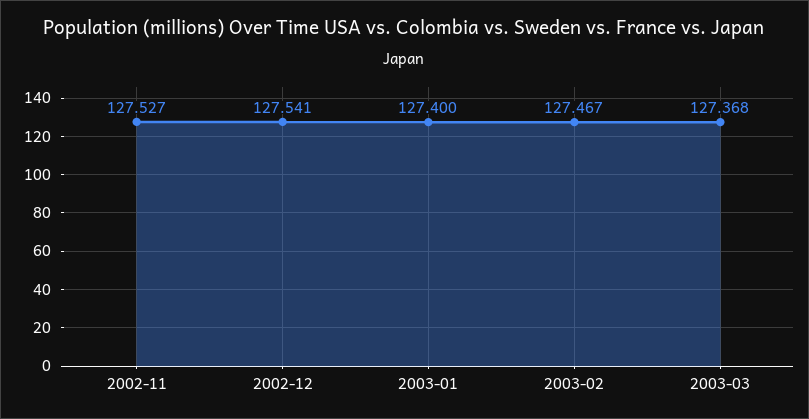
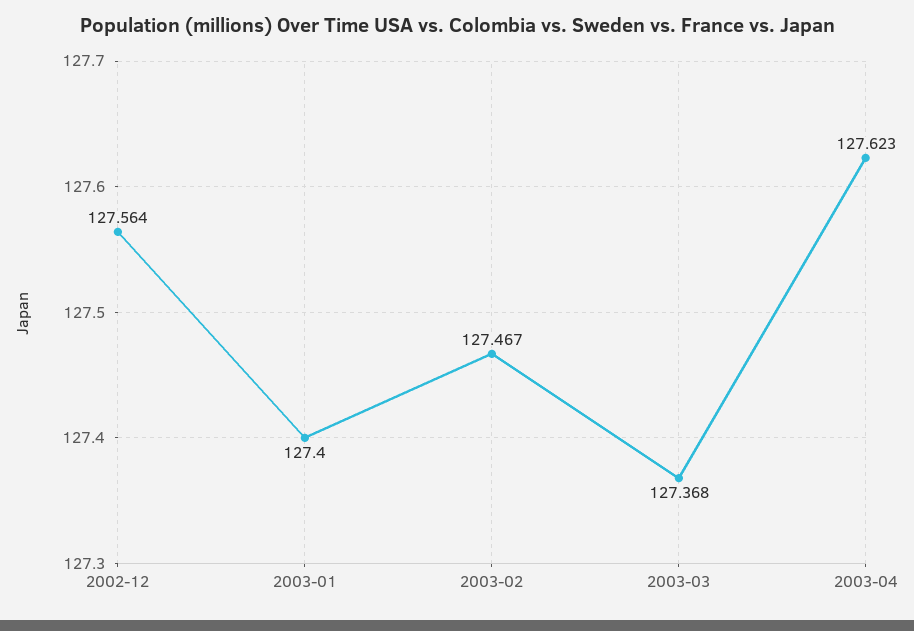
2002-11: 127.527 -> none
2002-12: 127.541 -> 127.564
2003-04: none -> 127.623

